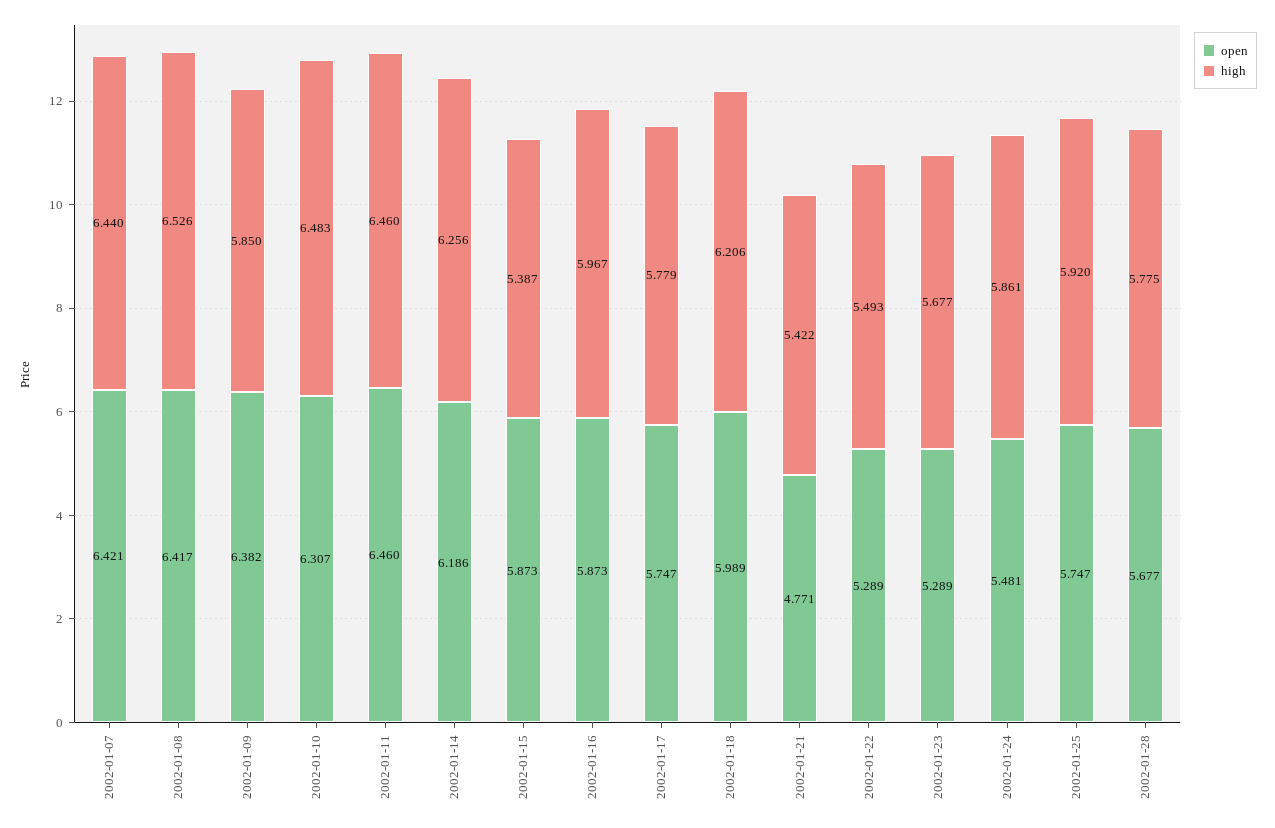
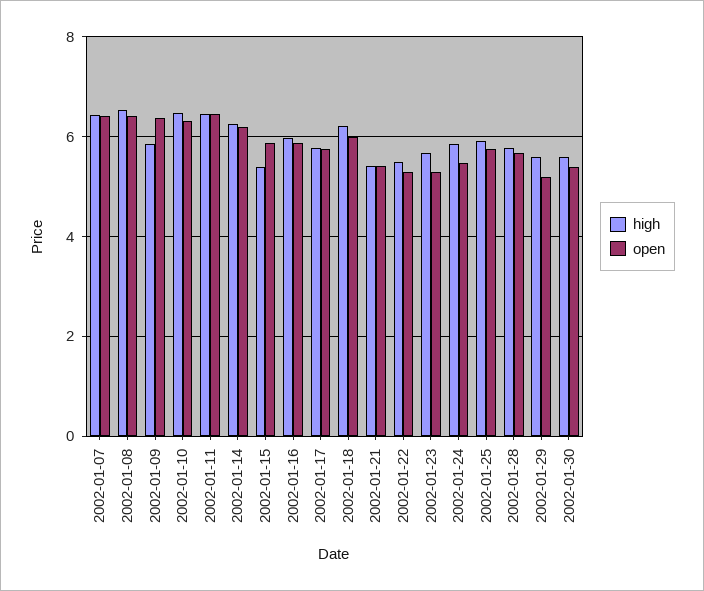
open, 2002-01-21: 4.771 -> 5.4
high, 2002-01-29: none -> 5.6
open, 2002-01-29: none -> 5.2
high, 2002-01-30: none -> 5.6
open, 2002-01-30: none -> 5.4

